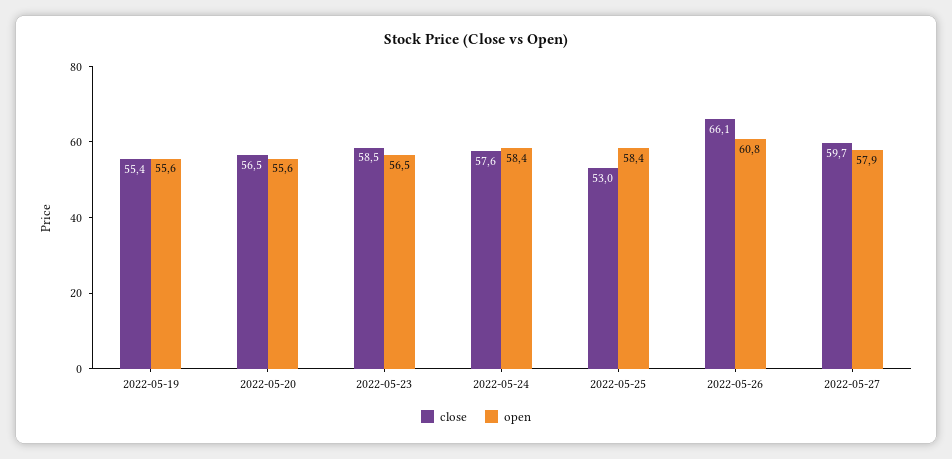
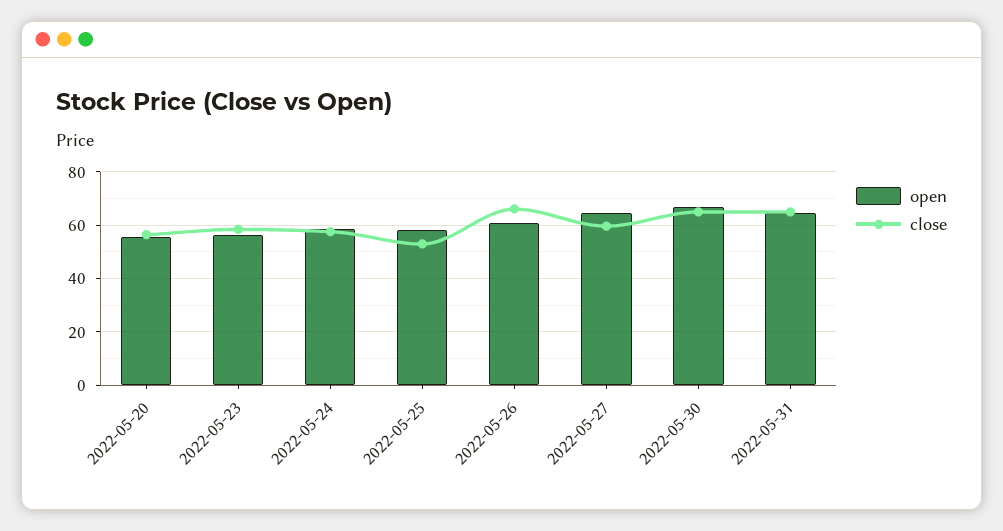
close, 2022-05-19: 55.4 -> none
open, 2022-05-19: 55.6 -> none
open, 2022-05-27: 57.9 -> 65
open, 2022-05-30: none -> 67.5
close, 2022-05-30: none -> 65
open, 2022-05-31: none -> 65
close, 2022-05-31: none -> 65

